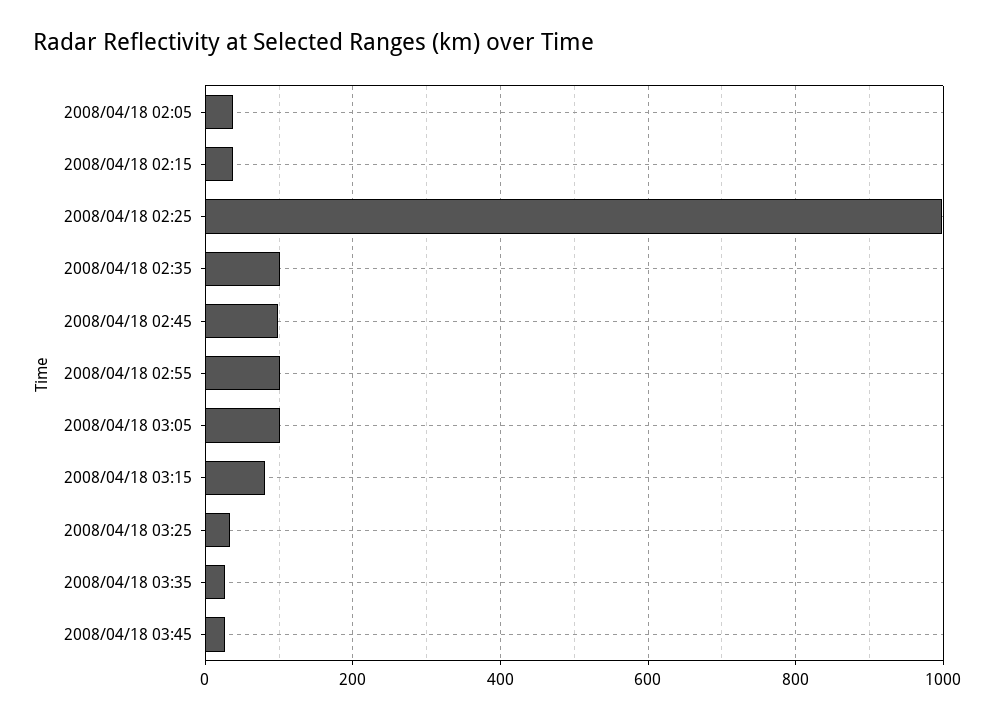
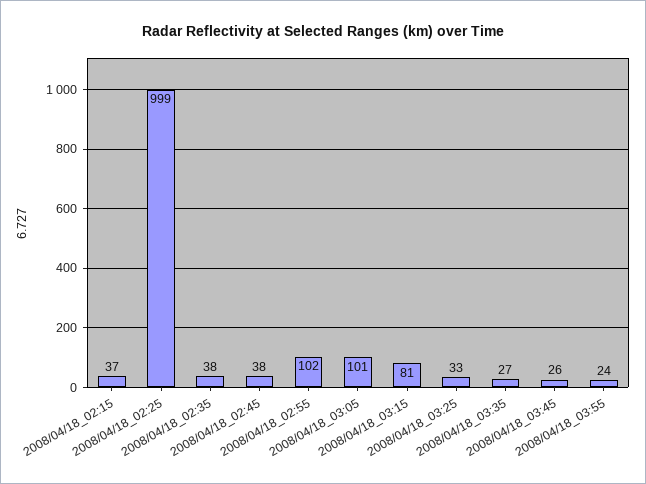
2008/04/18 02:05: 40 -> none
2008/04/18 02:35: 100 -> 38
2008/04/18 02:45: 100 -> 38
2008/04/18_03:55: none -> 24

